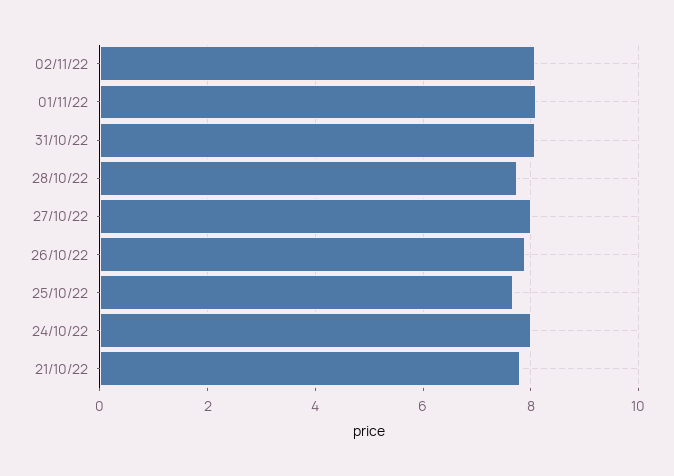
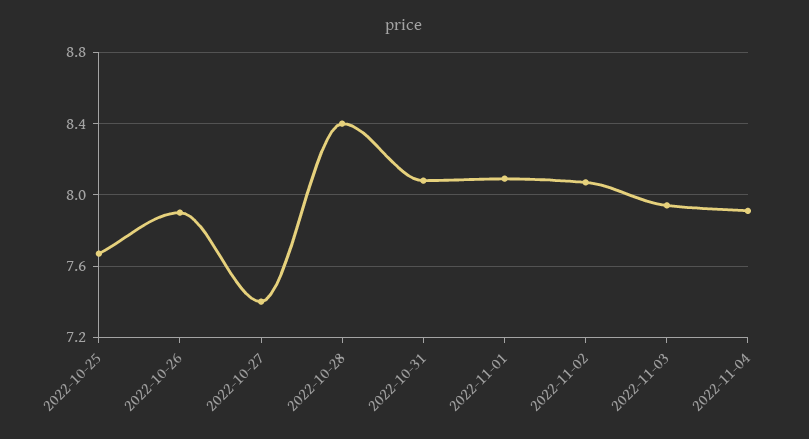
28/10/22: 7.8 -> 8.4
27/10/22: 8 -> 7.4
24/10/22: 8 -> none
21/10/22: 7.8 -> none
2022-11-03: none -> 7.95
2022-11-04: none -> 7.9

